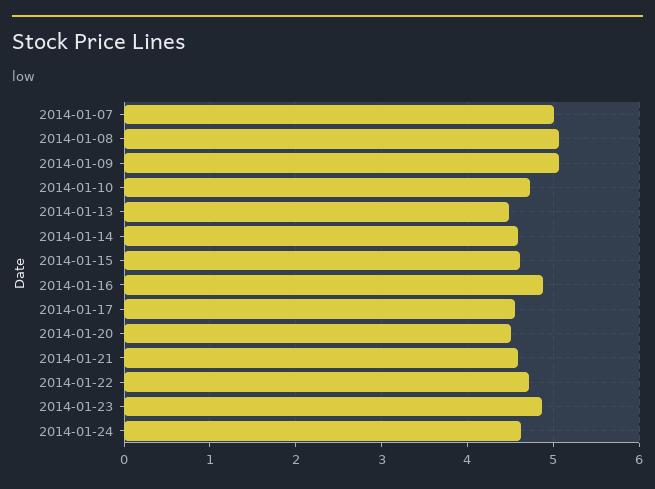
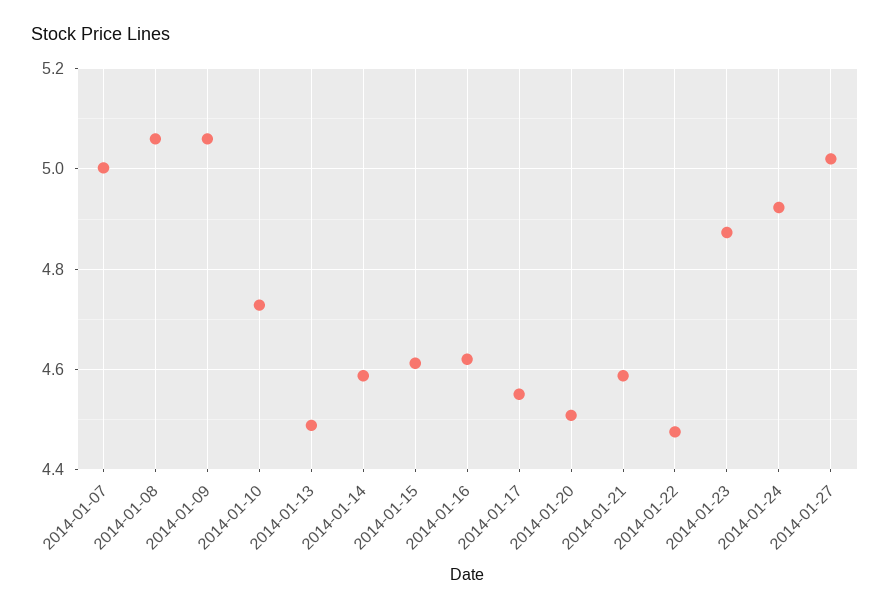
2014-01-16: 4.9 -> 4.62
2014-01-22: 4.7 -> 4.48
2014-01-24: 4.6 -> 4.92
2014-01-27: none -> 5.02

